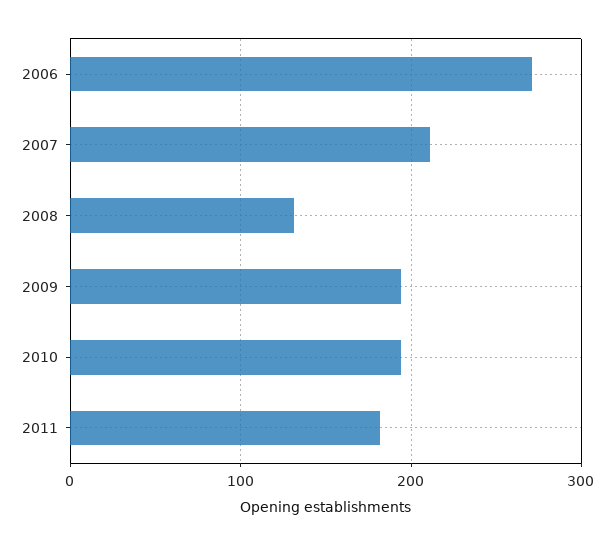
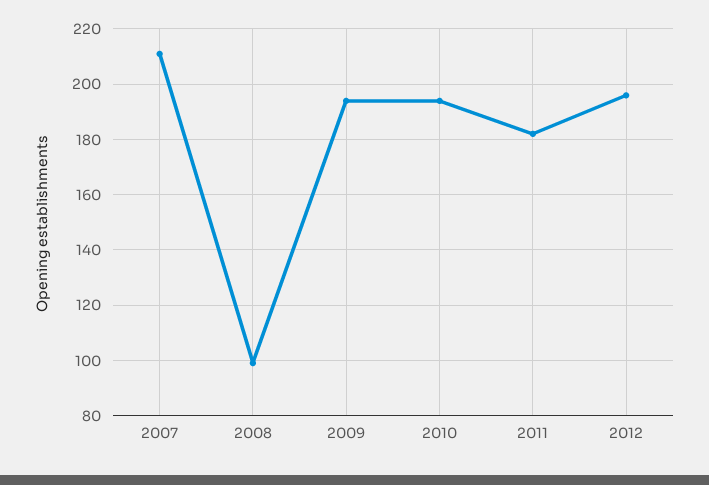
2006: 270 -> none
2008: 130 -> 100
2012: none -> 195

